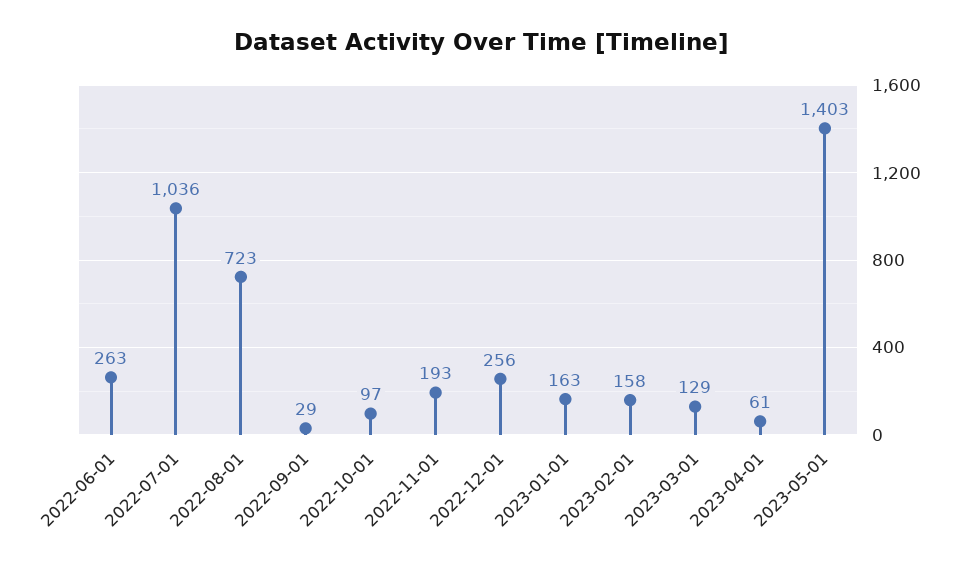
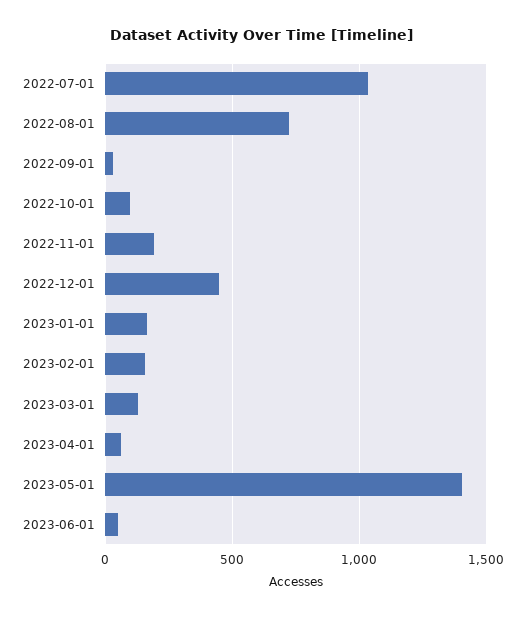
2022-06-01: 263 -> none
2022-12-01: 256 -> 450
2023-06-01: none -> 50

